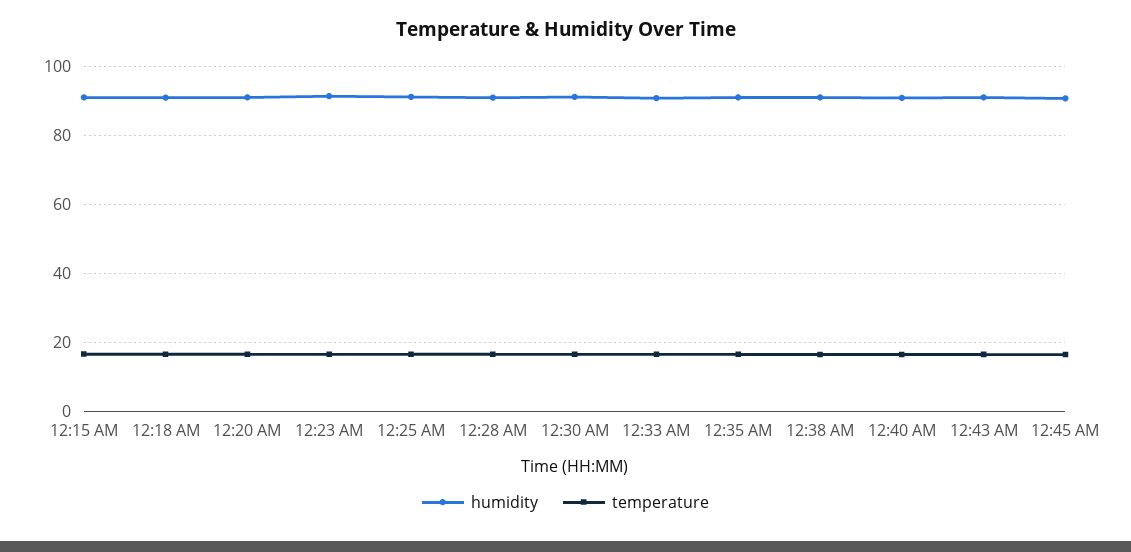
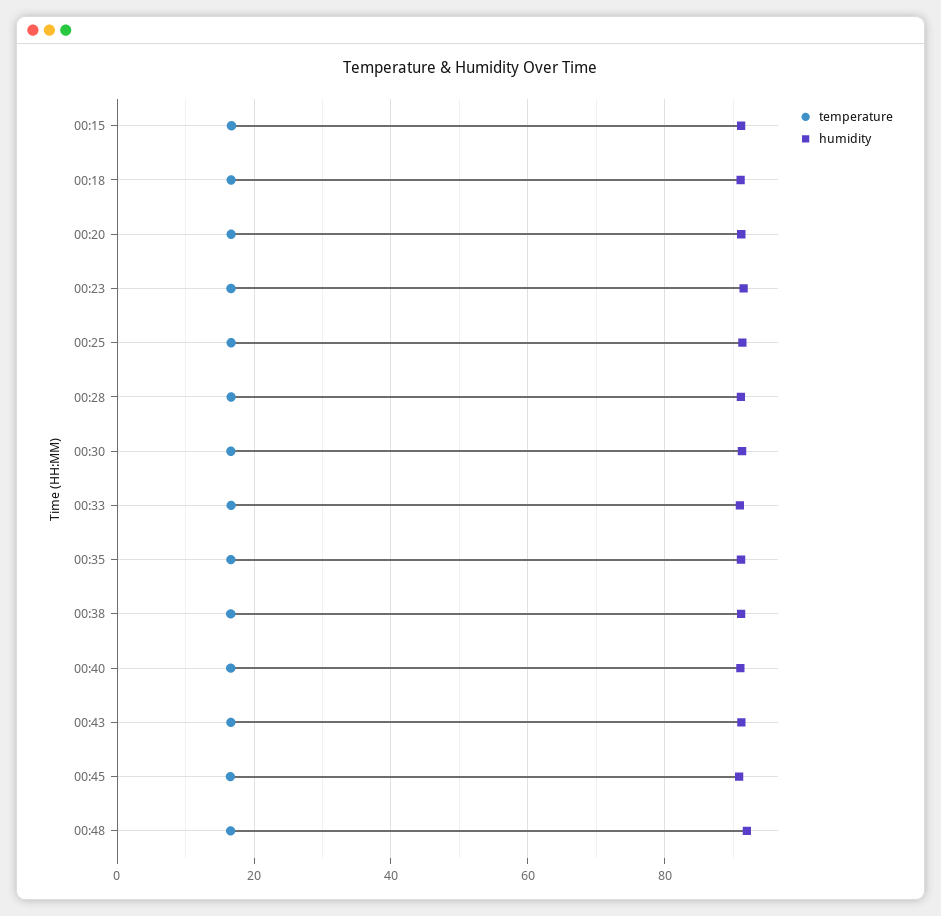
temperature, 00:48: none -> 16
humidity, 00:48: none -> 92

